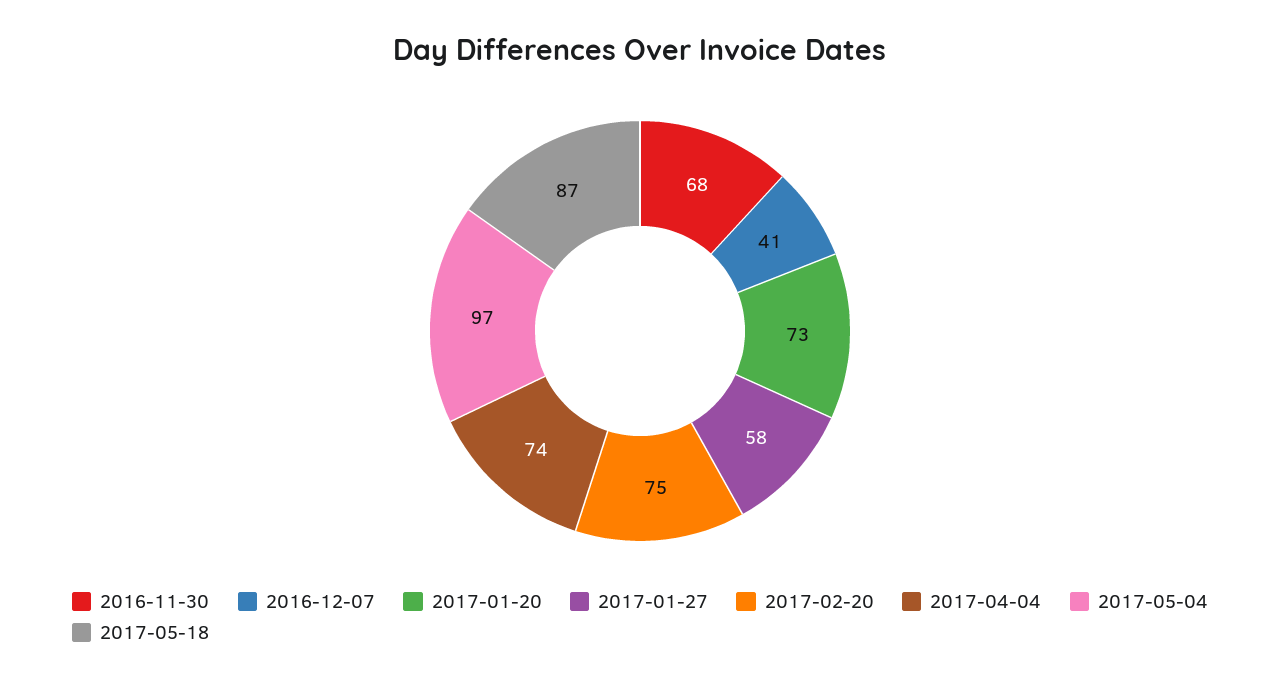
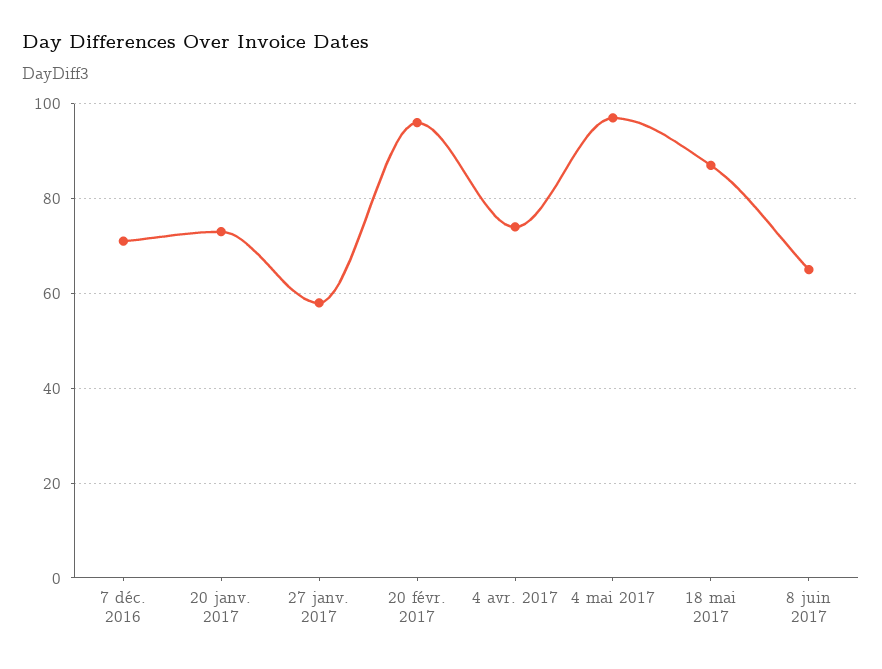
2016-11-30: 68 -> none
2016-12-07: 41 -> 70
2017-02-20: 75 -> 95
8 juin 2017: none -> 65

